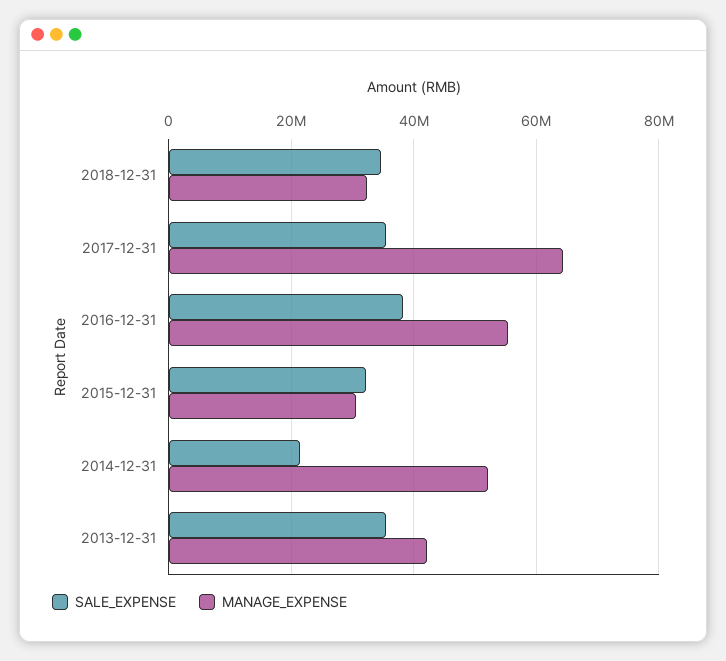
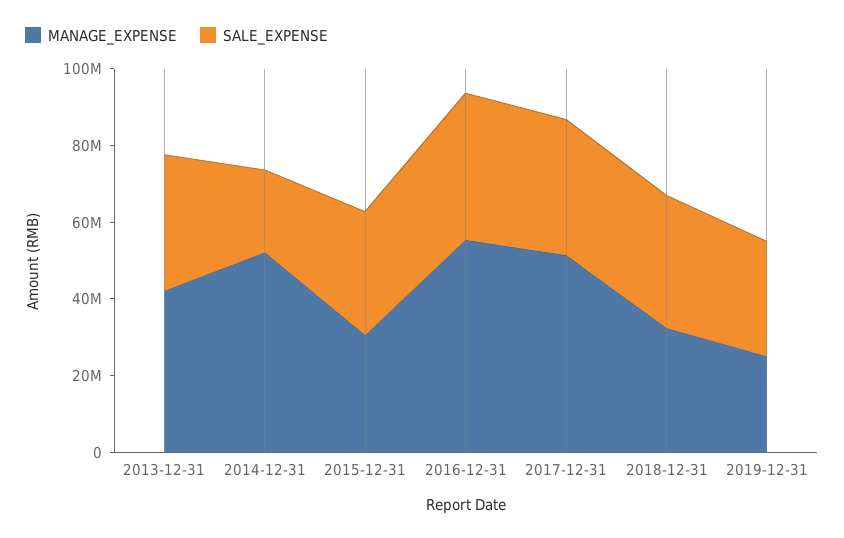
MANAGE_EXPENSE, 2017-12-31: 64000000 -> 50000000
MANAGE_EXPENSE, 2019-12-31: none -> 25000000
SALE_EXPENSE, 2019-12-31: none -> 30000000

